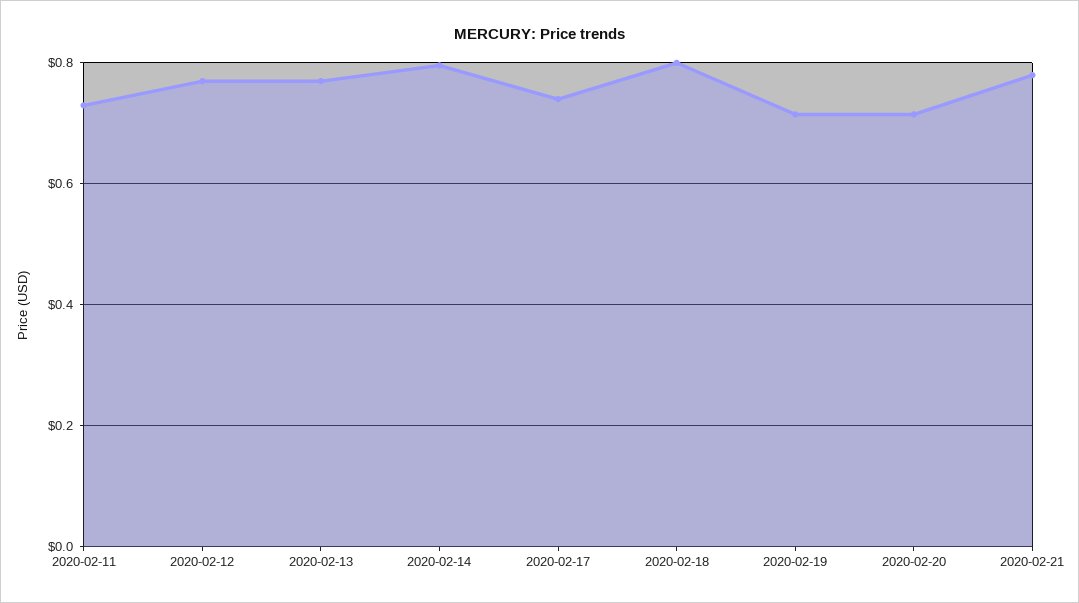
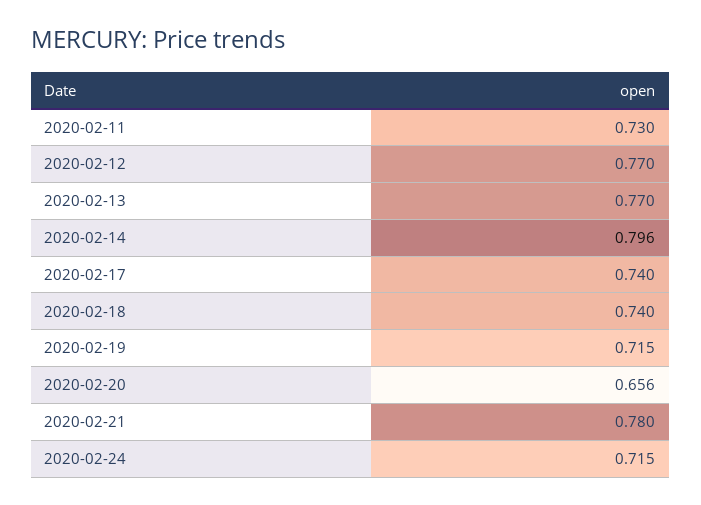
2020-02-18: 0.8 -> 0.74
2020-02-20: 0.72 -> 0.656
2020-02-24: none -> 0.715

